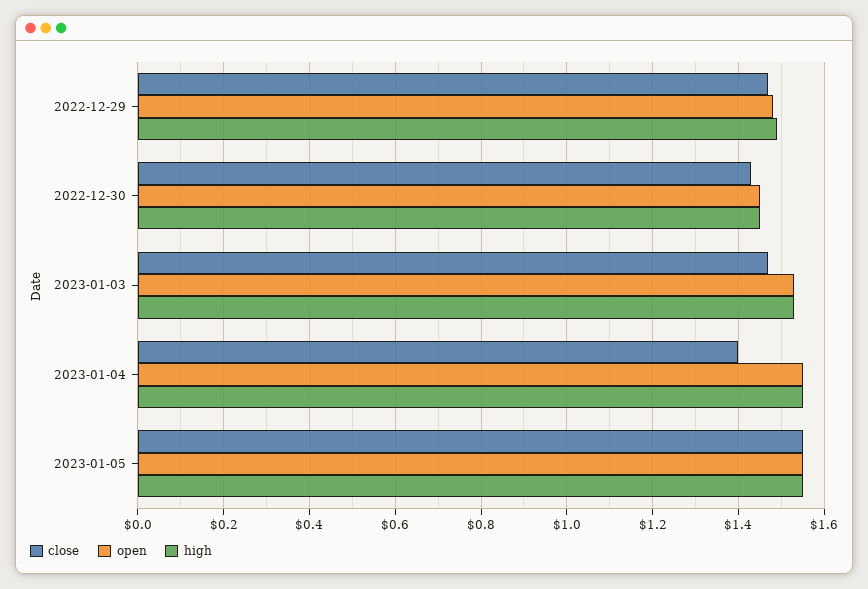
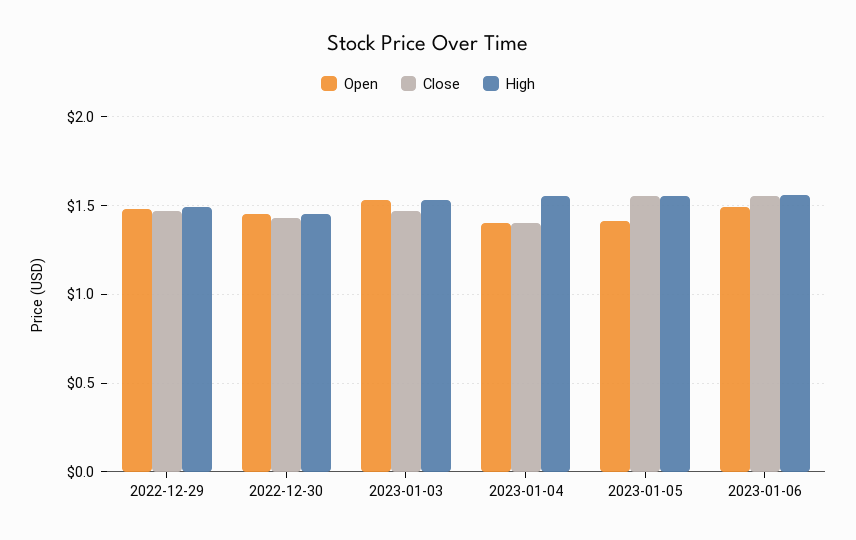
open, 2023-01-04: 1.55 -> 1.4
open, 2023-01-05: 1.55 -> 1.4
open, 2023-01-06: none -> 1.5
close, 2023-01-06: none -> 1.55
high, 2023-01-06: none -> 1.55

